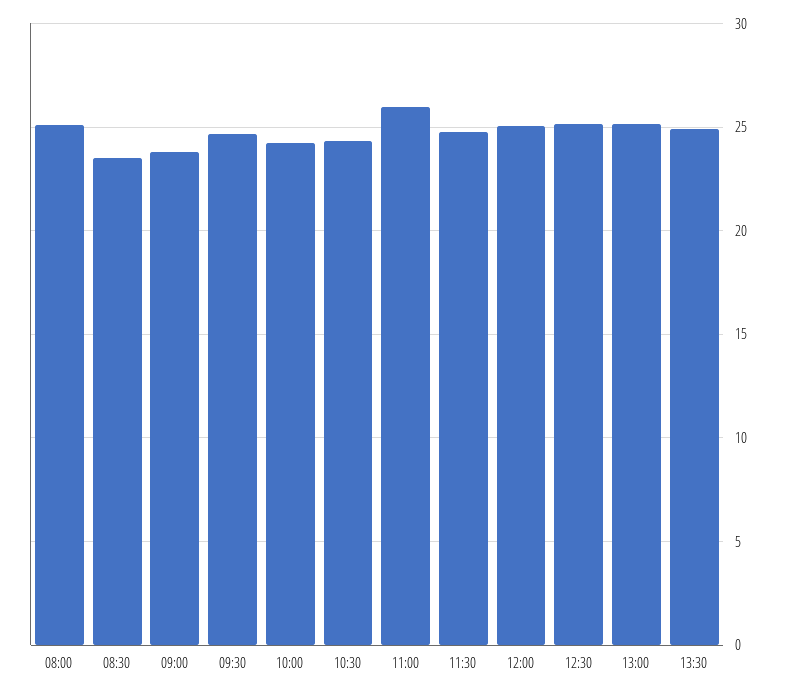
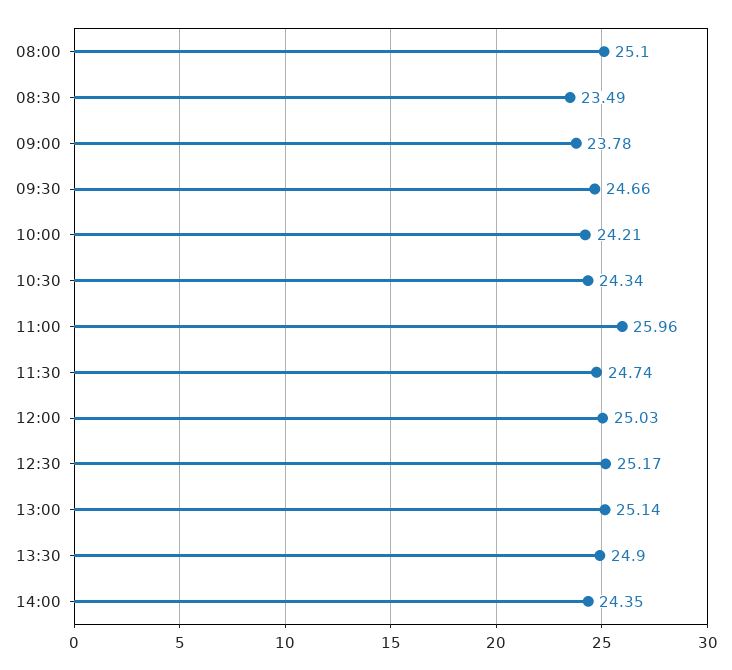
14:00: none -> 24.35

